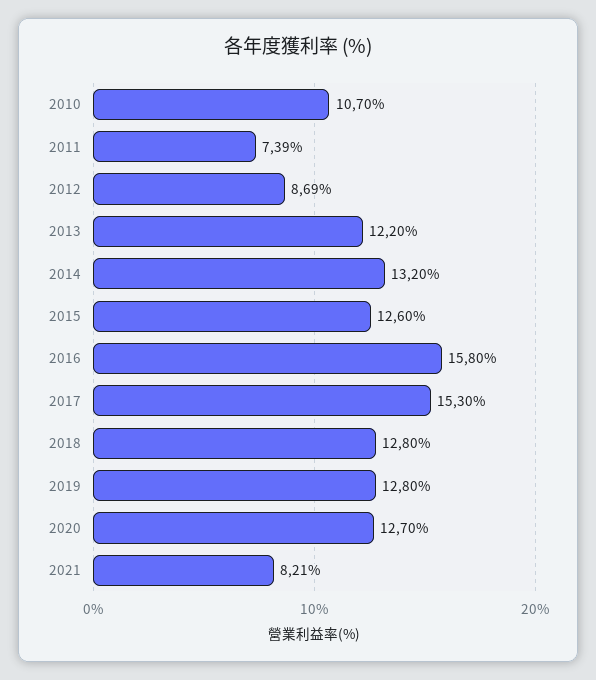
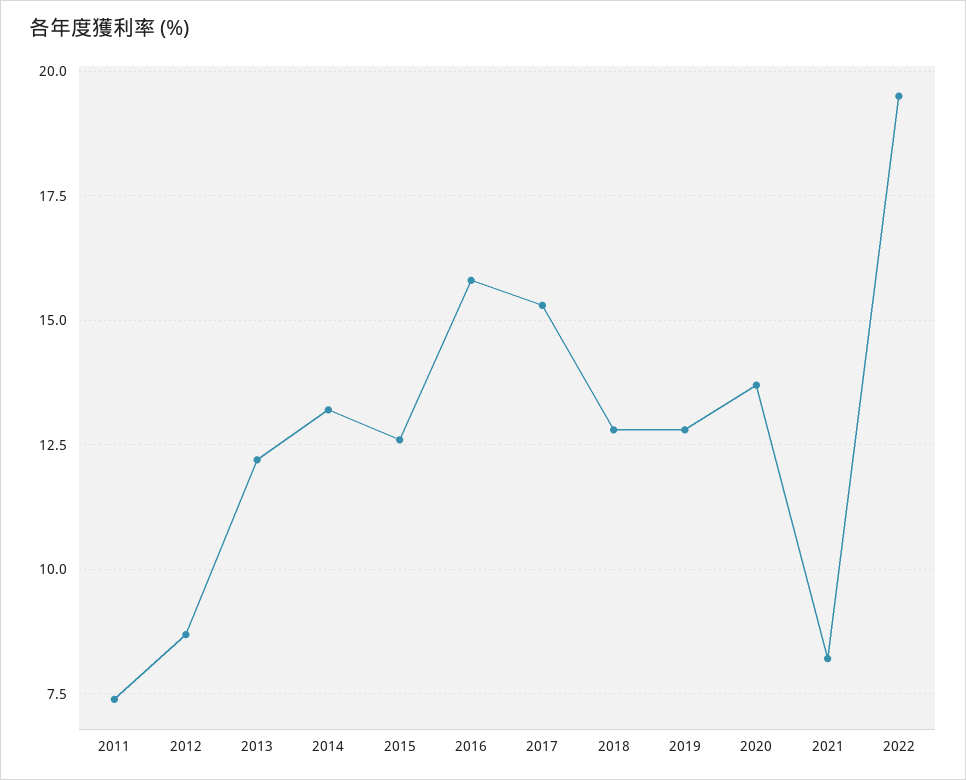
2010: 10.7 -> none
2020: 12.7 -> 13.75
2022: none -> 19.5

